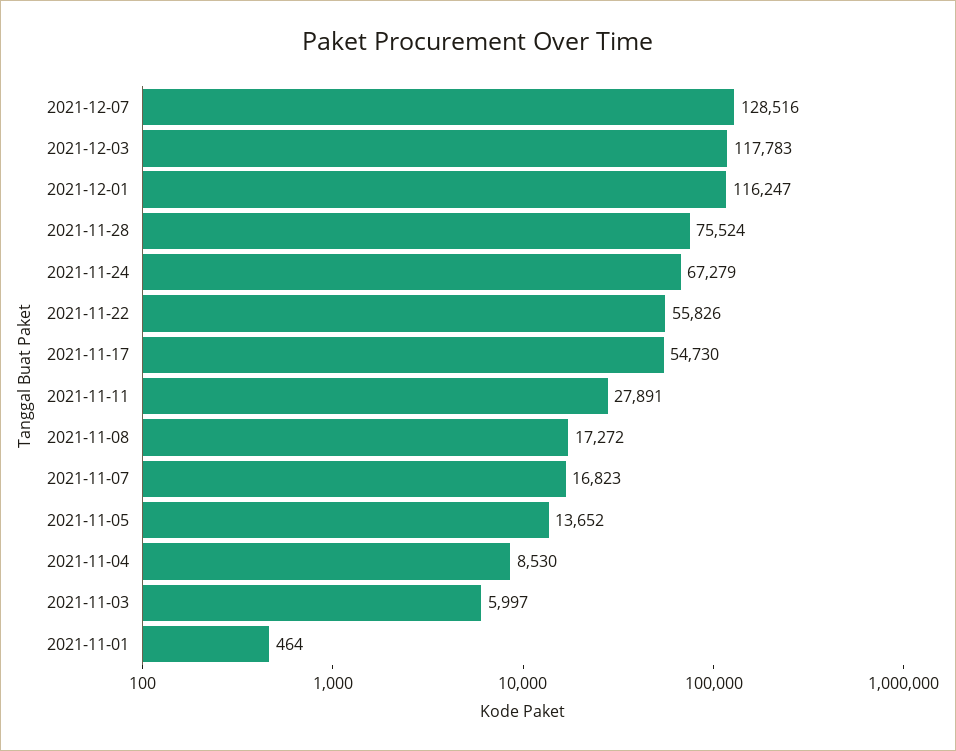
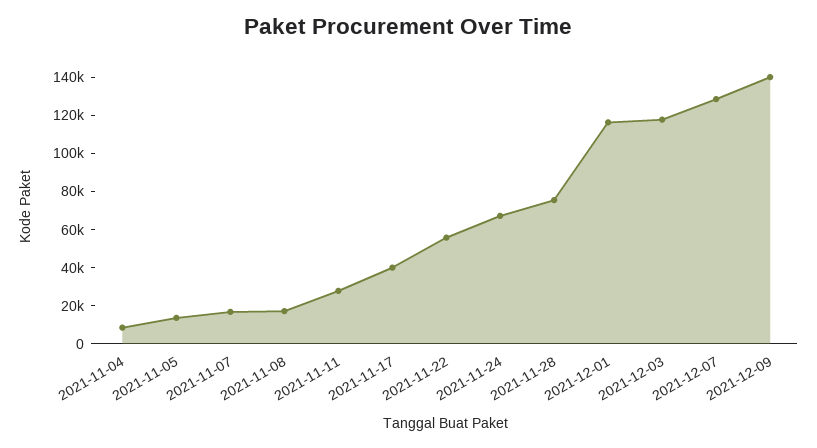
2021-11-17: 54730 -> 40000
2021-11-03: 5997 -> none
2021-11-01: 464 -> none
2021-12-09: none -> 140000

